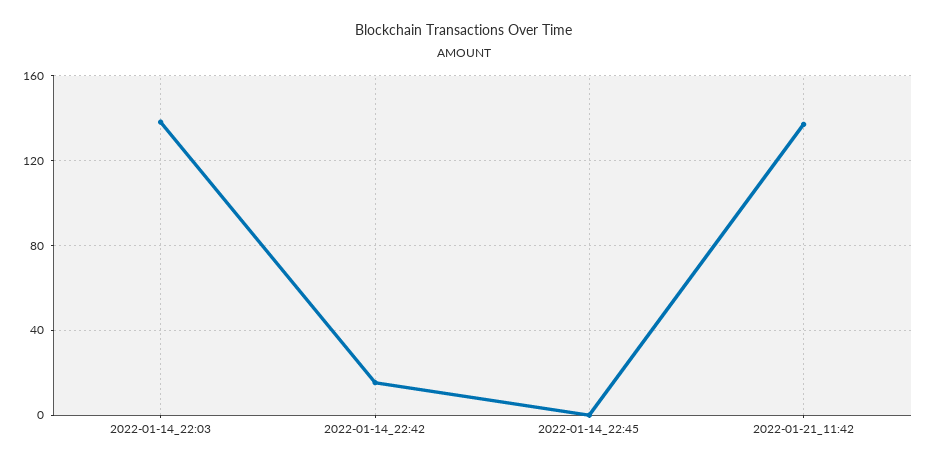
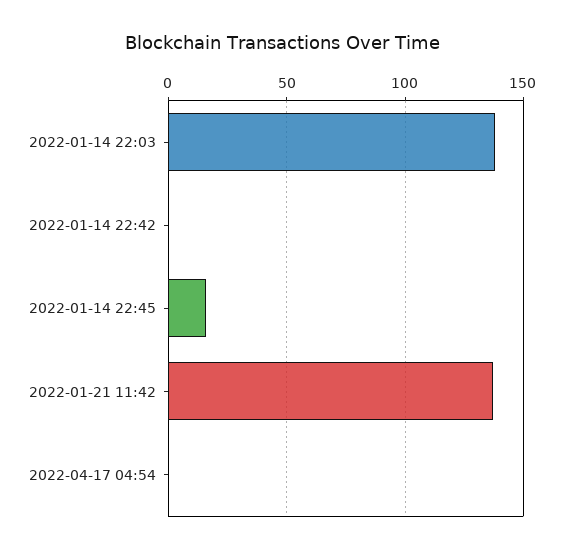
2022-01-14_22:42: 15 -> 0
2022-01-14_22:45: 0 -> 15
2022-04-17 04:54: none -> 0

